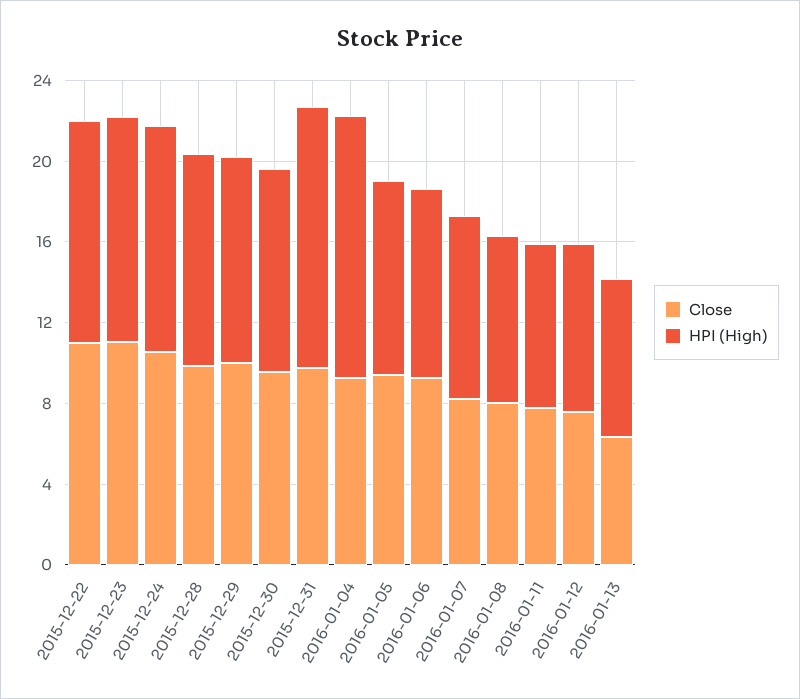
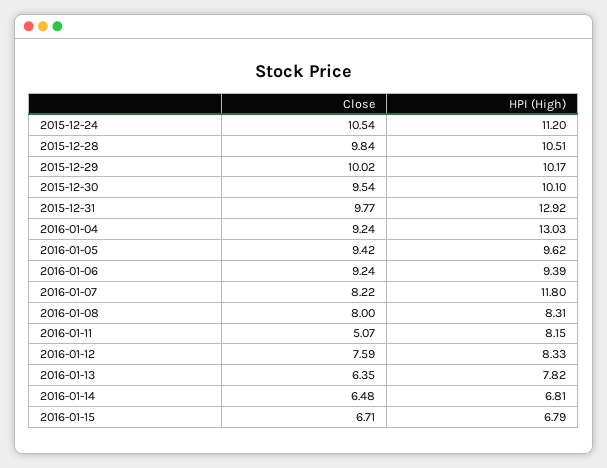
Close, 2015-12-22: 11 -> none
HPI (High), 2015-12-22: 11 -> none
Close, 2015-12-23: 11 -> none
HPI (High), 2015-12-23: 11 -> none
HPI (High), 2016-01-07: 9 -> 11.8
Close, 2016-01-11: 8 -> 5.07
Close, 2016-01-14: none -> 6.48
HPI (High), 2016-01-14: none -> 6.81
Close, 2016-01-15: none -> 6.71
HPI (High), 2016-01-15: none -> 6.79

